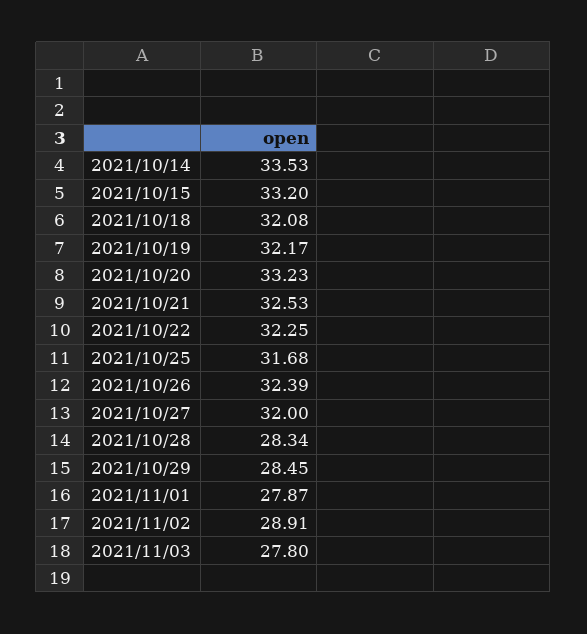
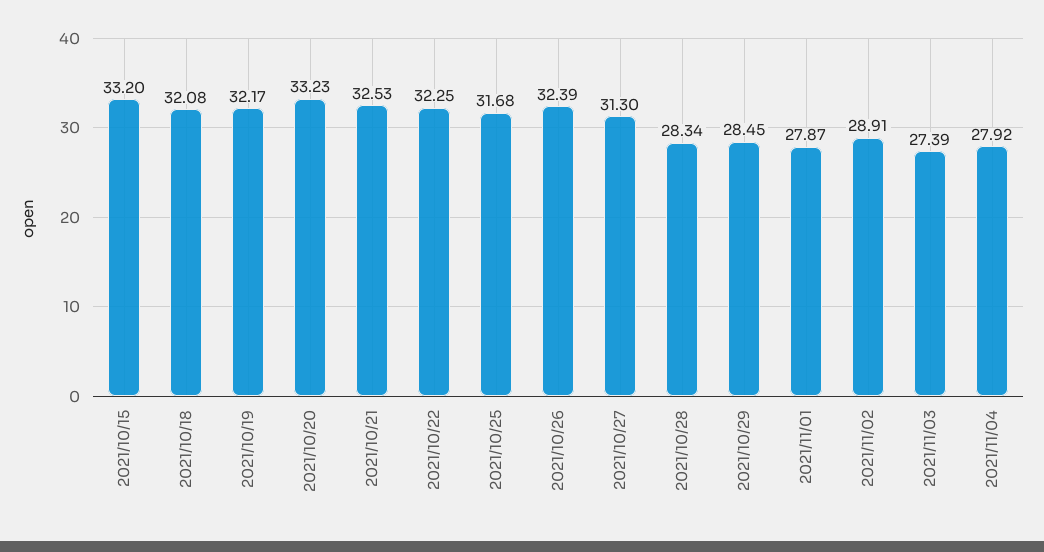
2021/10/14: 33.53 -> none
2021/10/27: 32 -> 31.3
2021/11/03: 27.8 -> 27.39
2021/11/04: none -> 27.92

